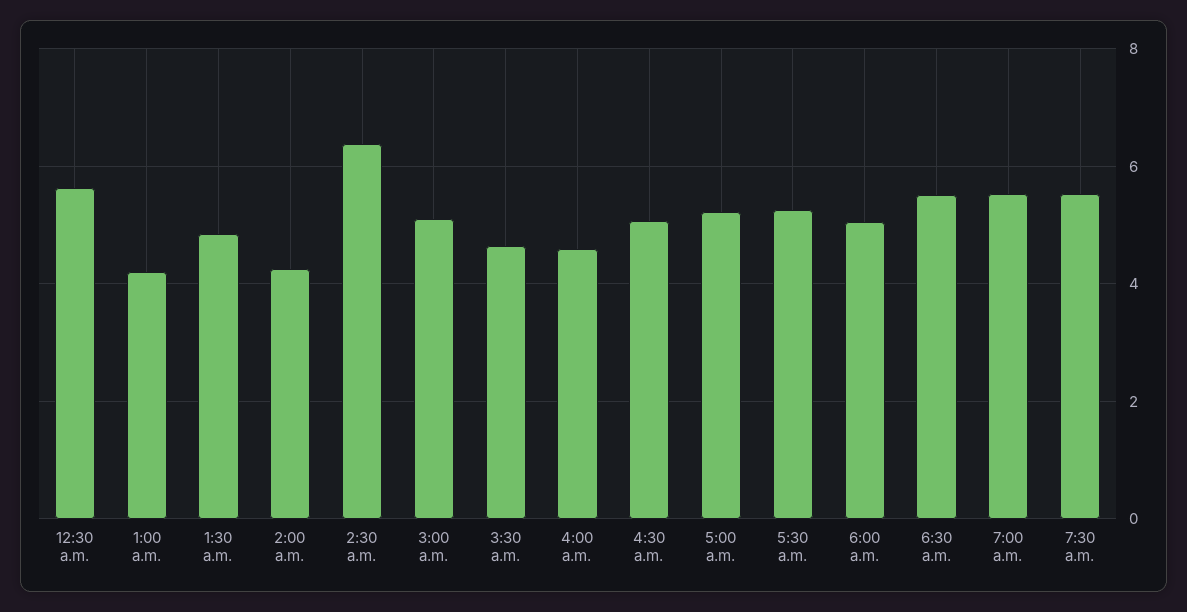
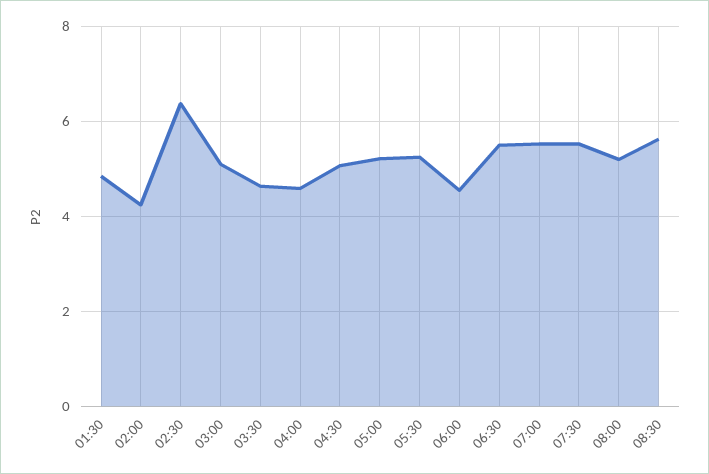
12:30 a.m.: 5.6 -> none
1:00 a.m.: 4.2 -> none
6:00 a.m.: 5 -> 4.6
08:00: none -> 5.2
08:30: none -> 5.6

